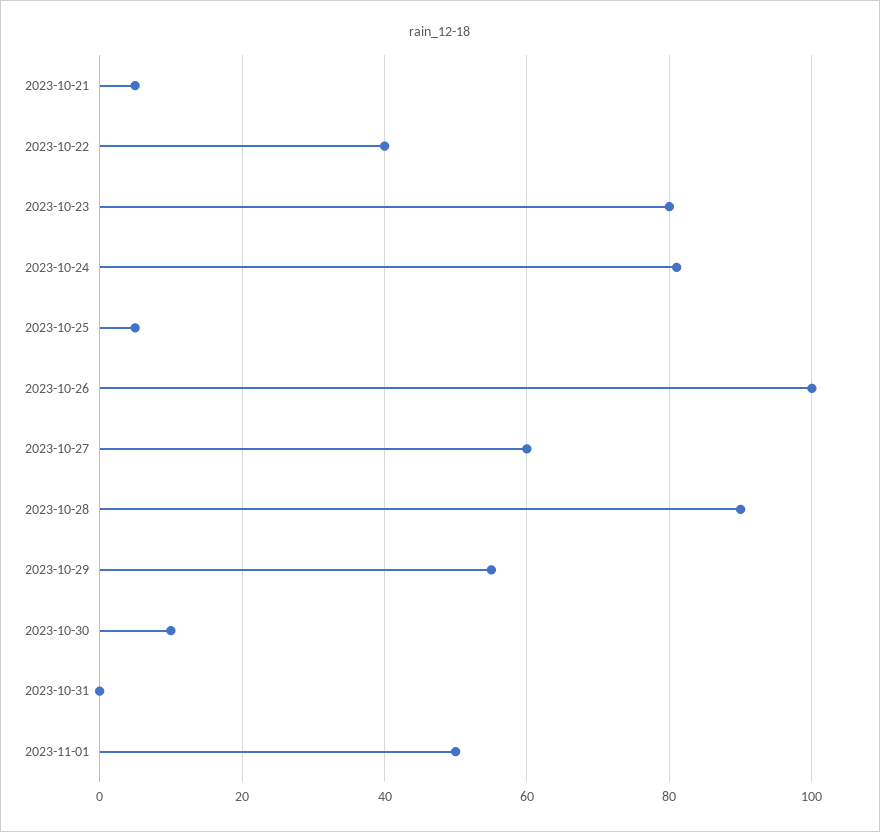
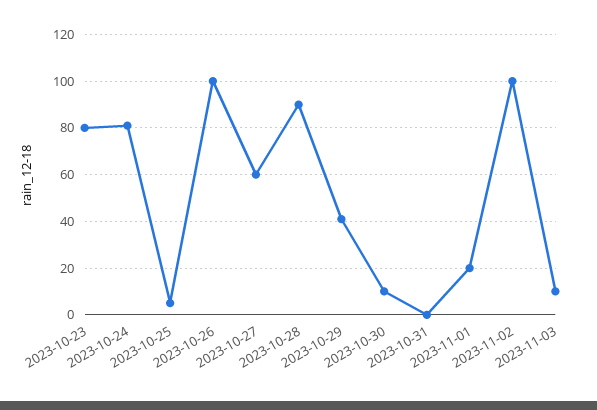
2023-10-21: 5 -> none
2023-10-22: 40 -> none
2023-10-29: 55 -> 40
2023-11-01: 50 -> 20
2023-11-02: none -> 100
2023-11-03: none -> 10

